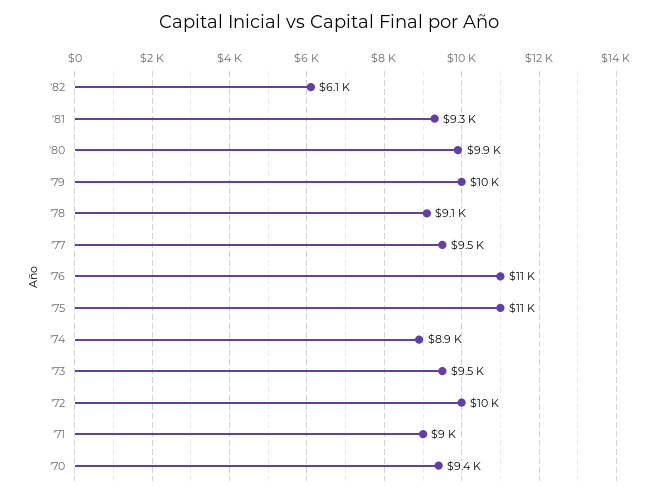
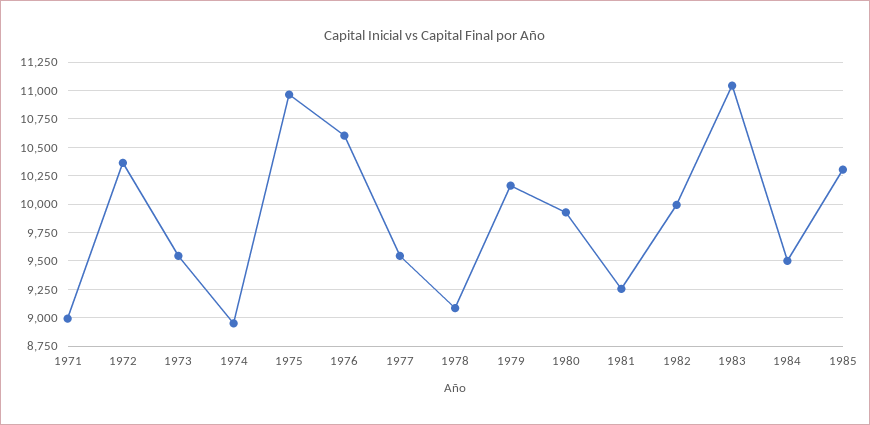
'82: 6100 -> 10000
'70: 9400 -> none
1983: none -> 11000
1984: none -> 9500
1985: none -> 10250

